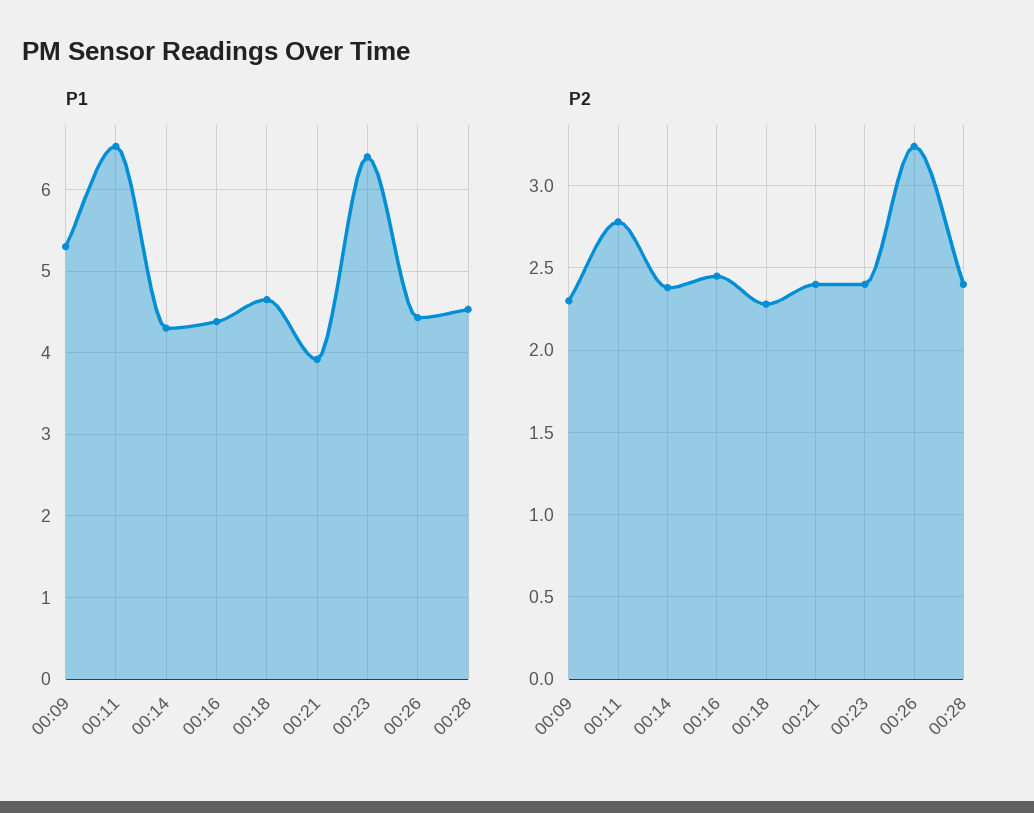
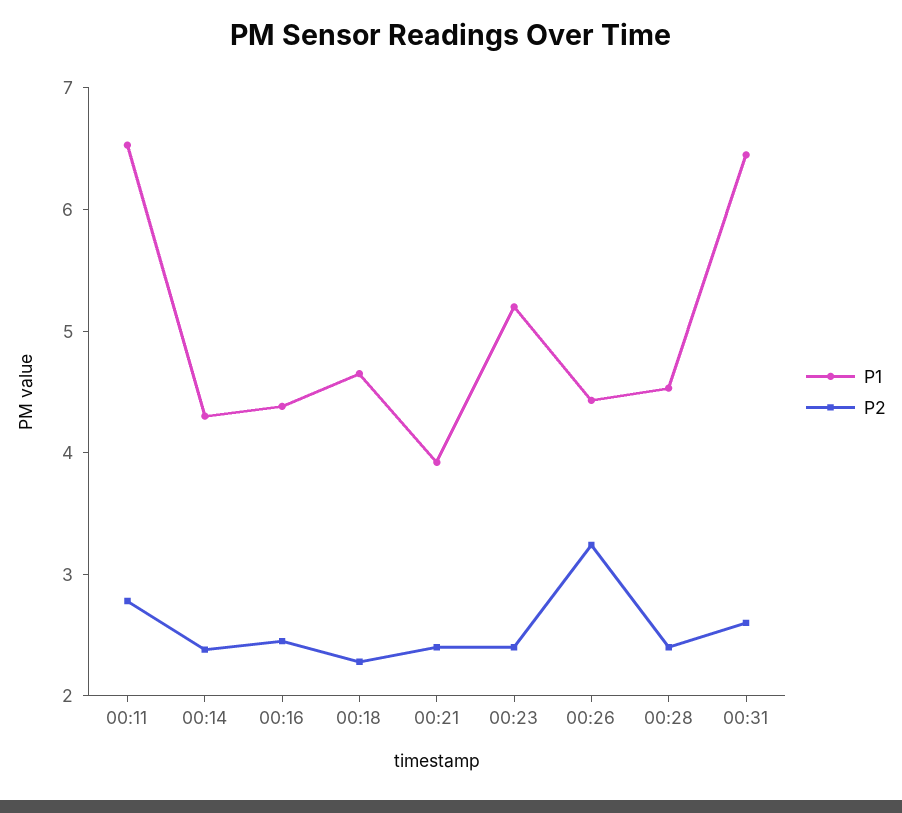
P1, 00:09: 5.3 -> none
P1, 00:23: 6.4 -> 5.2
P2, 00:09: 2.3 -> none
P1, 00:31: none -> 6.4
P2, 00:31: none -> 2.6

